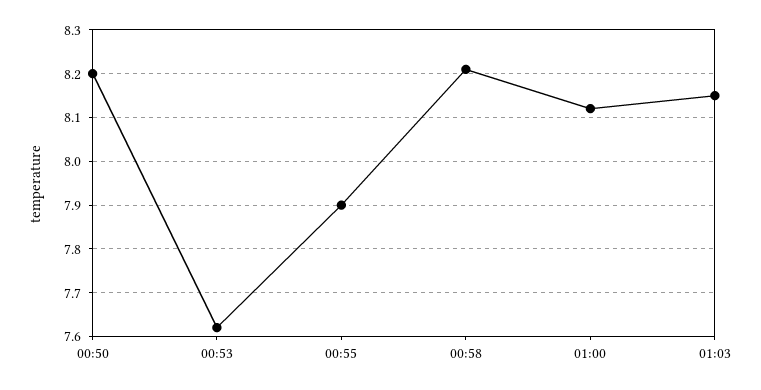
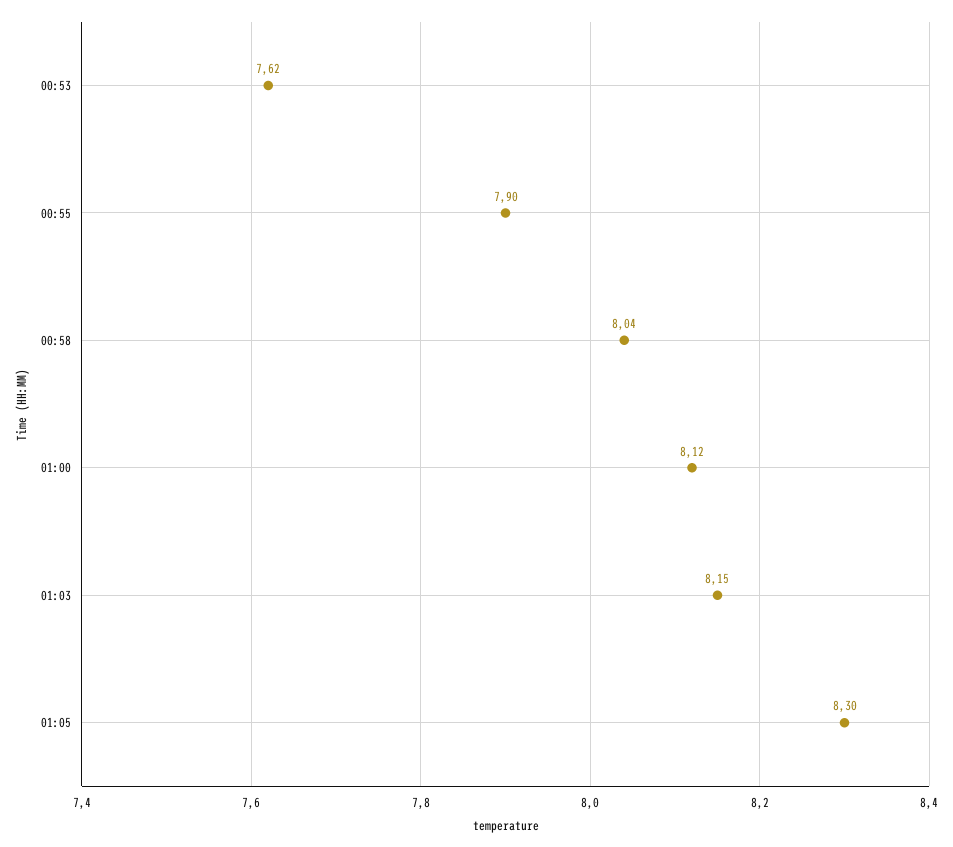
00:50: 8.2 -> none
00:58: 8.2 -> 8.04
01:05: none -> 8.3

